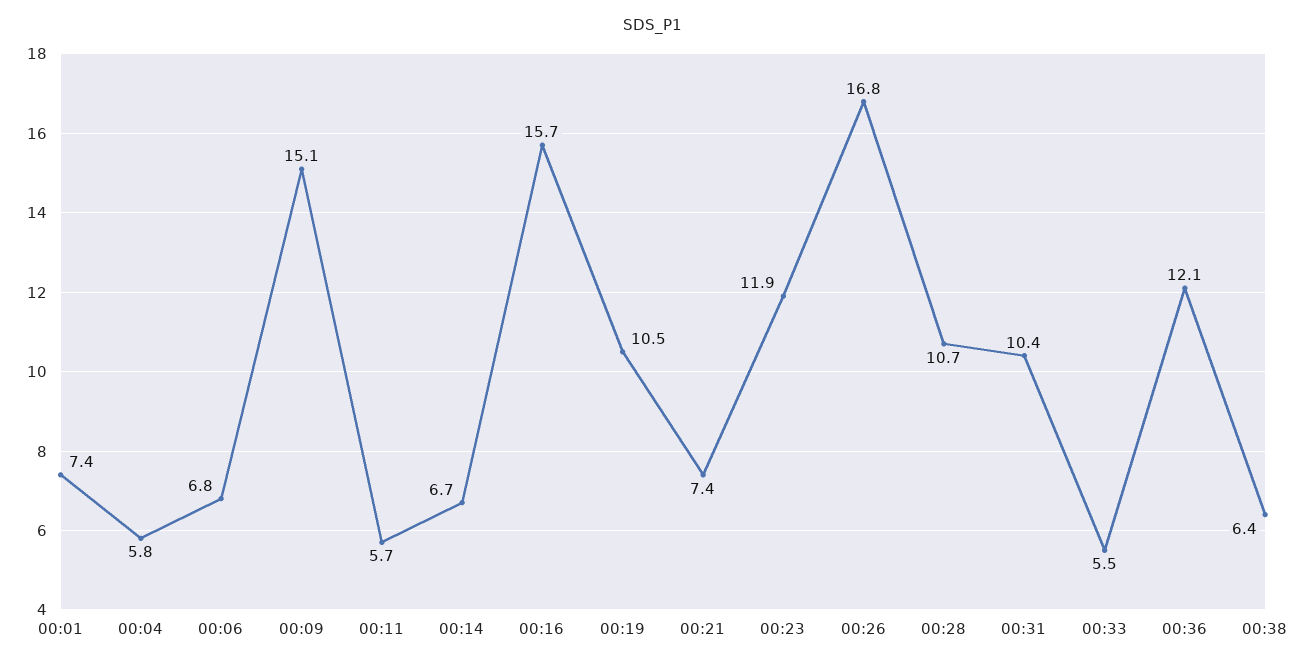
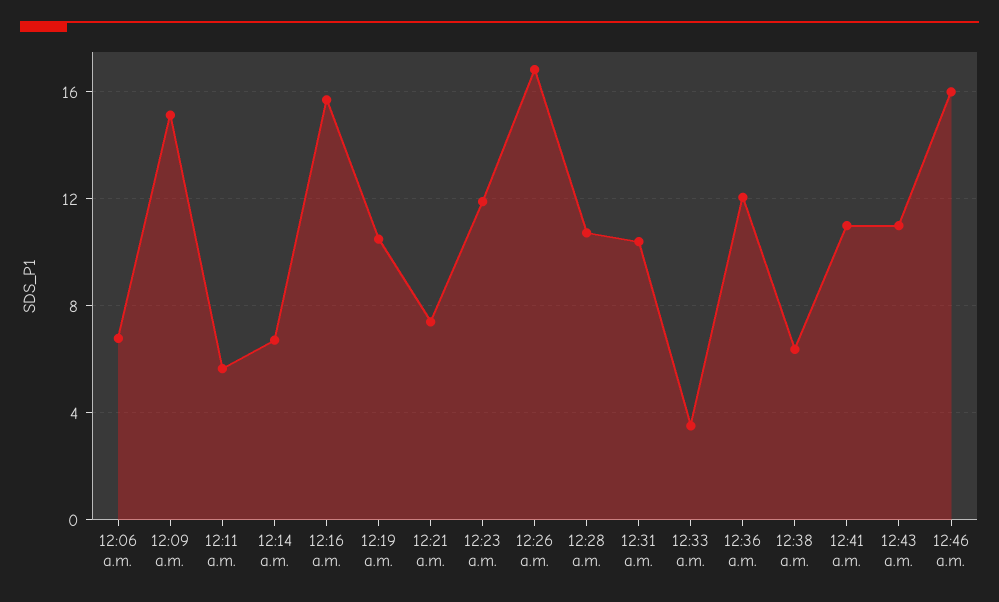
00:01: 7.4 -> none
00:04: 5.8 -> none
00:33: 5.5 -> 3.5
12:41 a.m.: none -> 11
12:43 a.m.: none -> 11
12:46 a.m.: none -> 16

